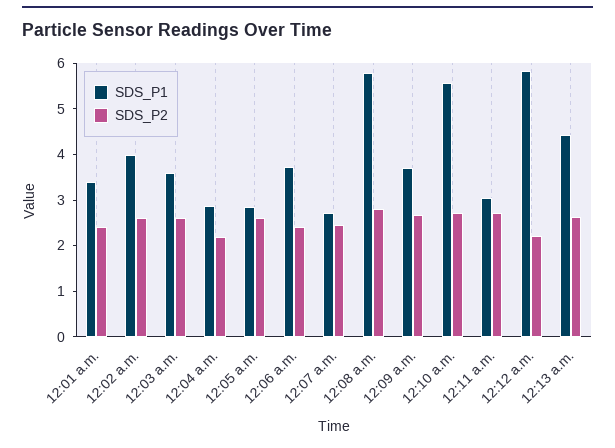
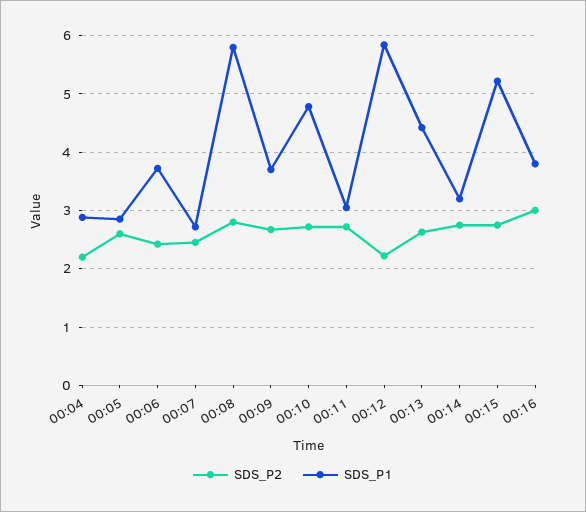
SDS_P1, 12:01 a.m.: 3.4 -> none
SDS_P2, 12:01 a.m.: 2.4 -> none
SDS_P1, 12:02 a.m.: 4 -> none
SDS_P2, 12:02 a.m.: 2.6 -> none
SDS_P1, 12:03 a.m.: 3.6 -> none
SDS_P2, 12:03 a.m.: 2.6 -> none
SDS_P1, 12:10 a.m.: 5.6 -> 4.8
SDS_P2, 00:14: none -> 2.8
SDS_P1, 00:14: none -> 3.2
SDS_P2, 00:15: none -> 2.8
SDS_P1, 00:15: none -> 5.2
SDS_P2, 00:16: none -> 3
SDS_P1, 00:16: none -> 3.8

